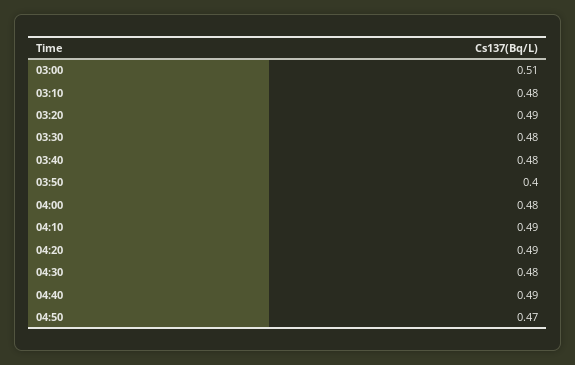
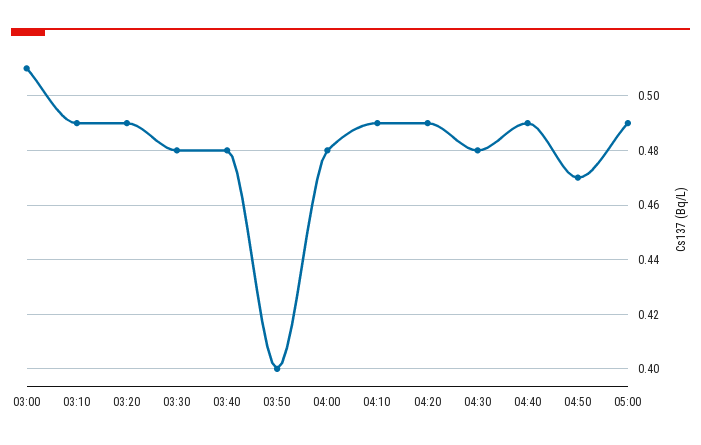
03:10: 0.48 -> 0.49
05:00: none -> 0.49

